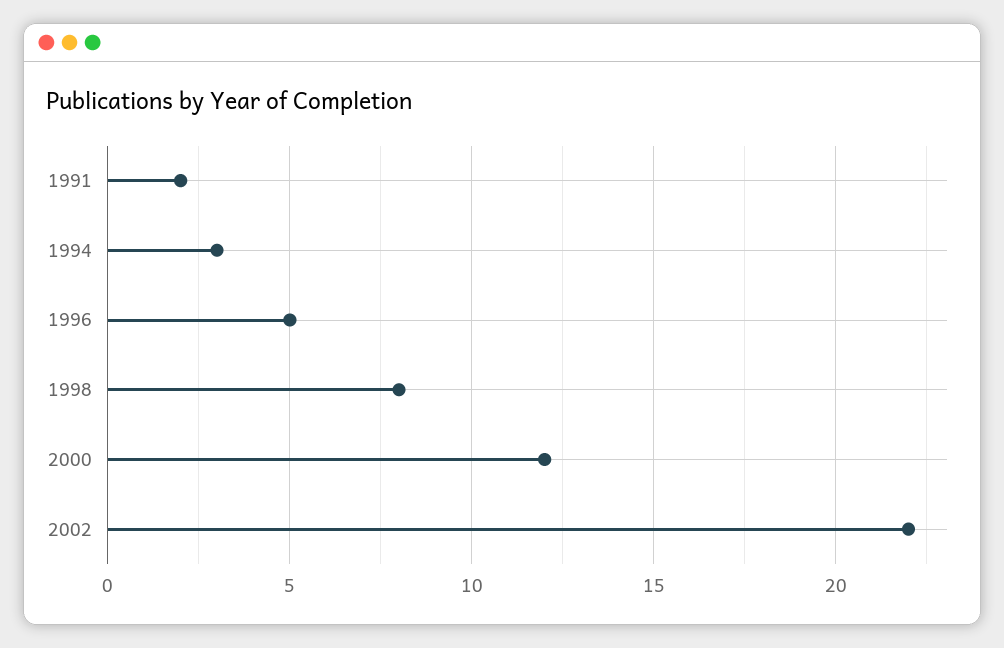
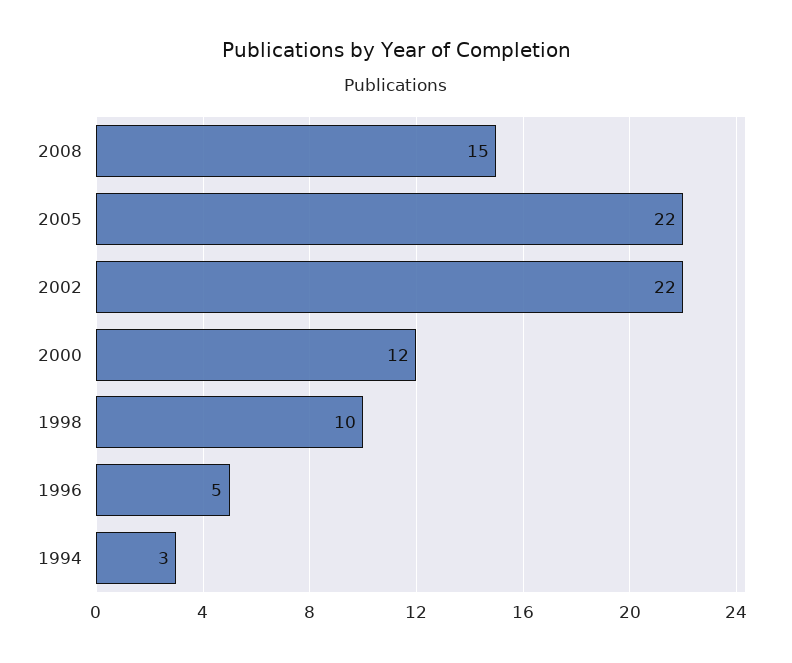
1991: 2 -> none
1998: 8 -> 10
2008: none -> 15
2005: none -> 22

